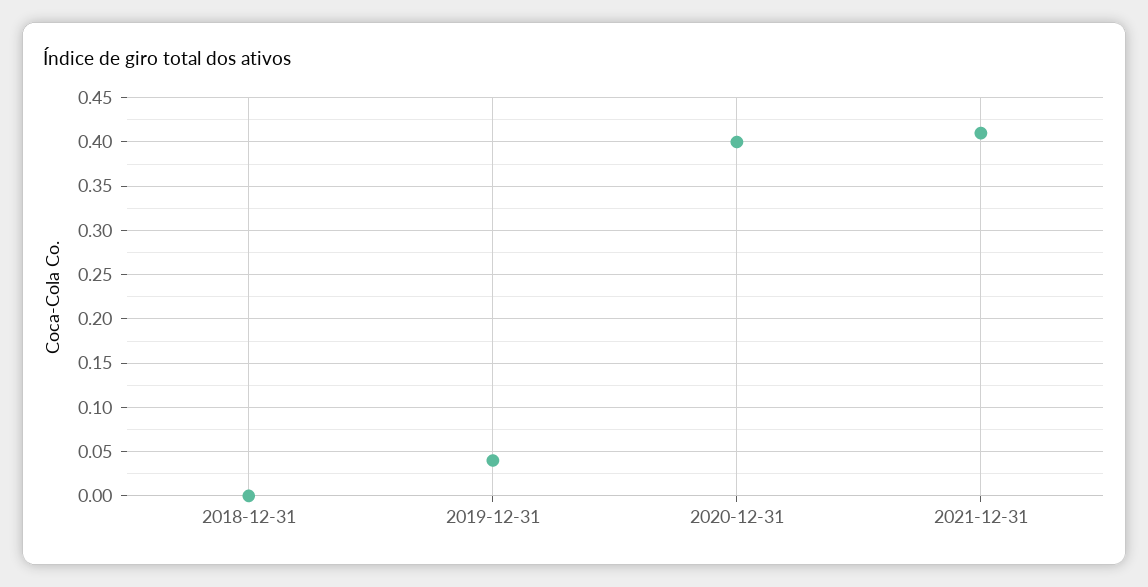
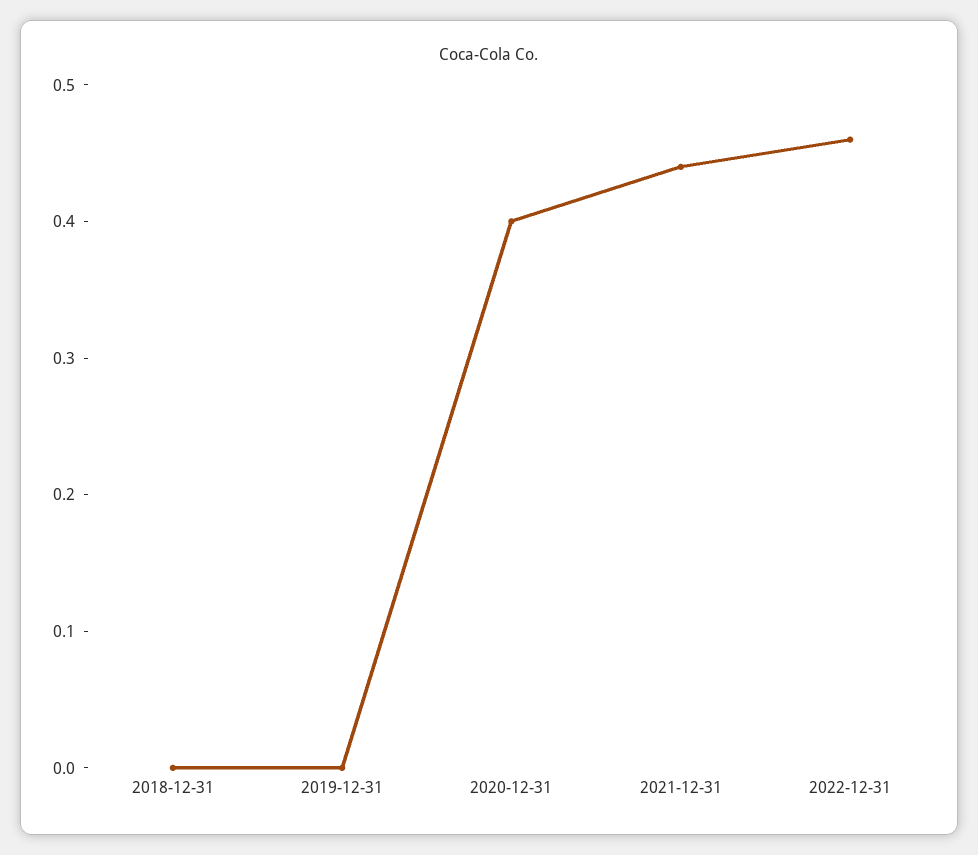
2019-12-31: 0.04 -> 0
2021-12-31: 0.41 -> 0.44
2022-12-31: none -> 0.46

